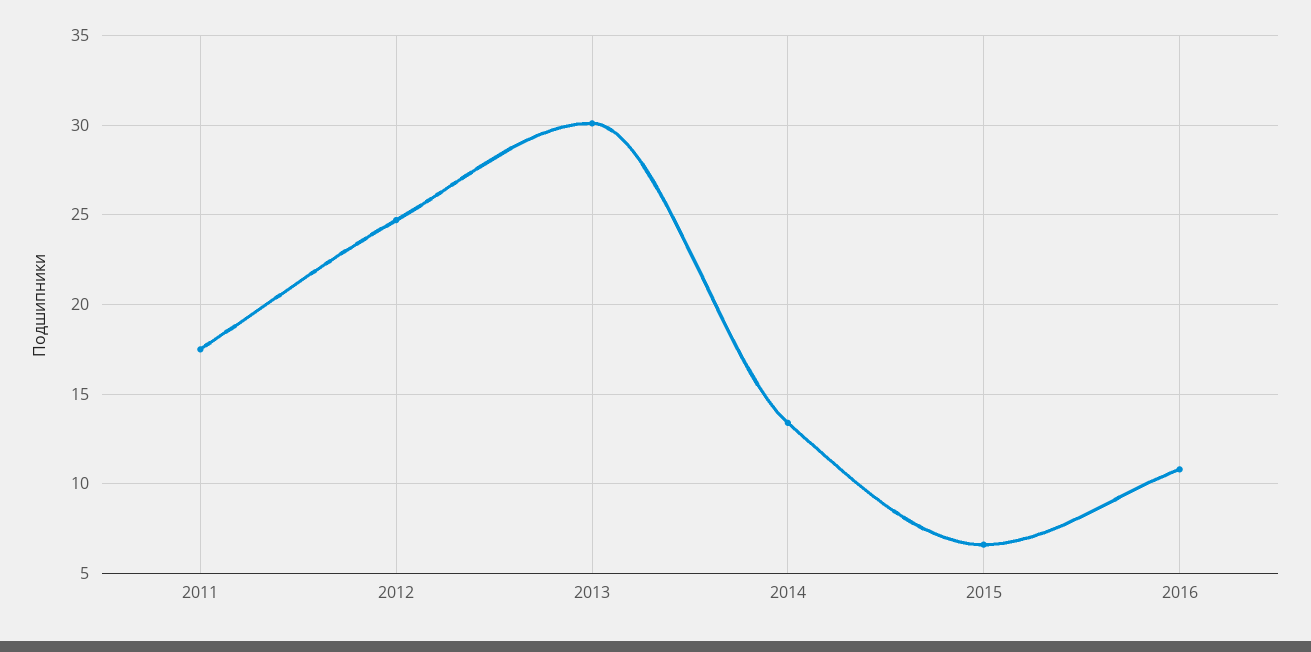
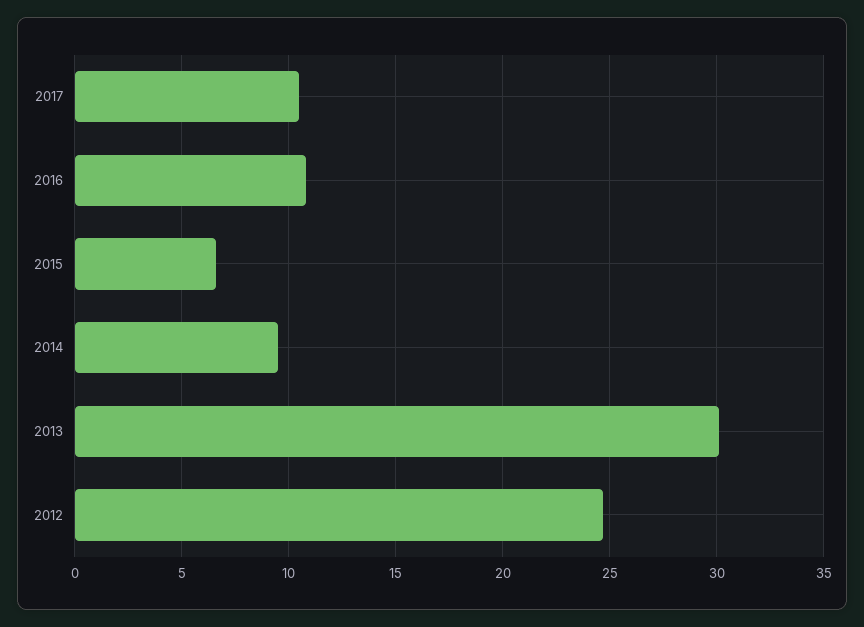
2011: 17.5 -> none
2014: 13.5 -> 9.5
2017: none -> 10.5

